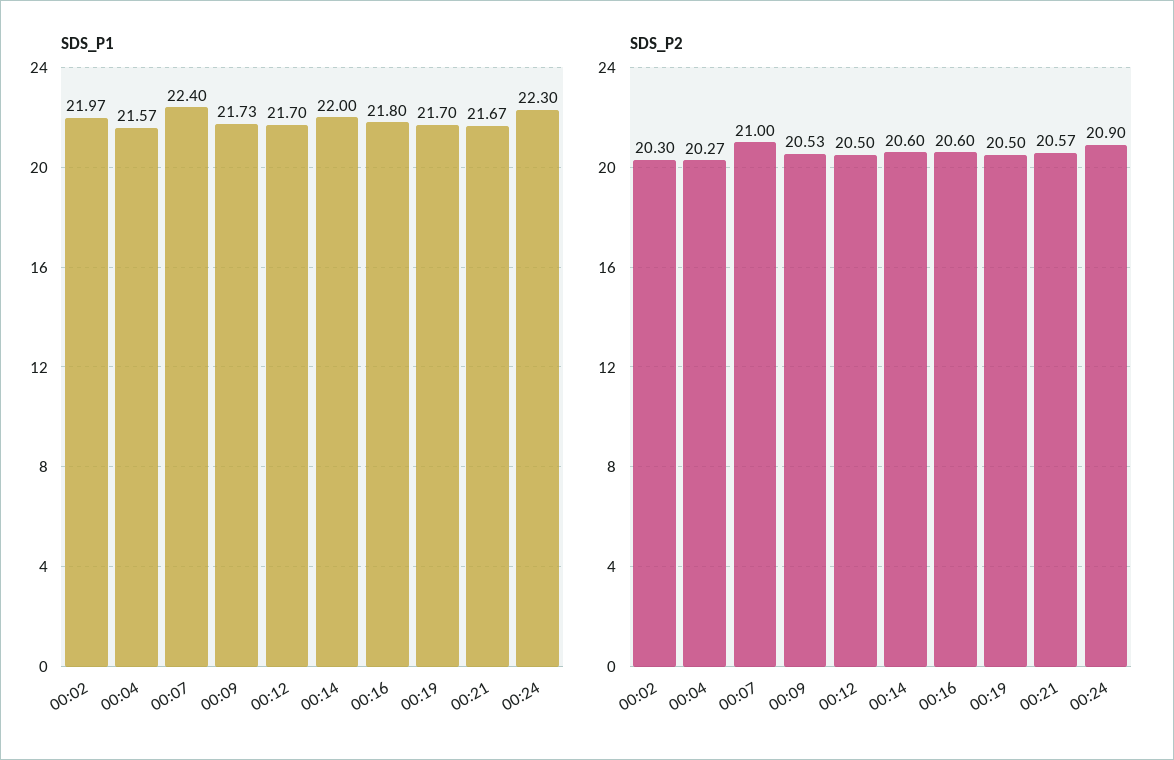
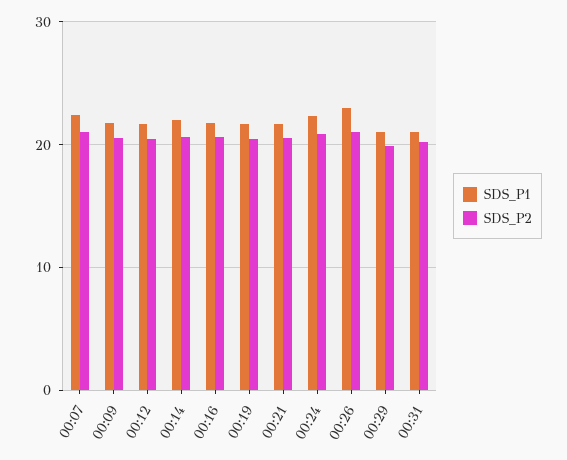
SDS_P1, 00:02: 21.97 -> none
SDS_P1, 00:04: 21.57 -> none
SDS_P2, 00:02: 20.3 -> none
SDS_P2, 00:04: 20.27 -> none
SDS_P1, 00:26: none -> 23
SDS_P2, 00:26: none -> 21
SDS_P1, 00:29: none -> 21
SDS_P2, 00:29: none -> 20
SDS_P1, 00:31: none -> 21
SDS_P2, 00:31: none -> 20

